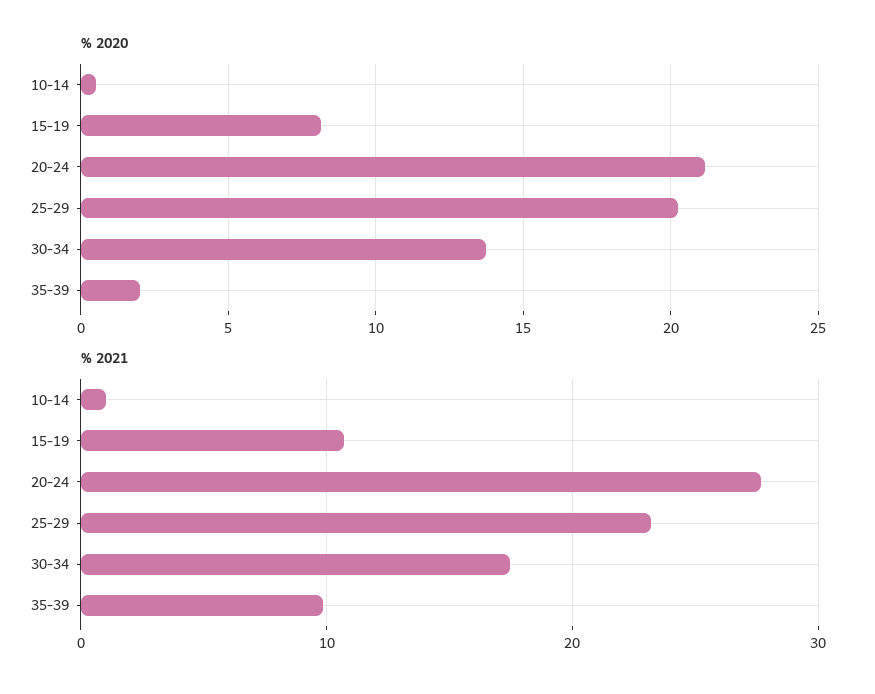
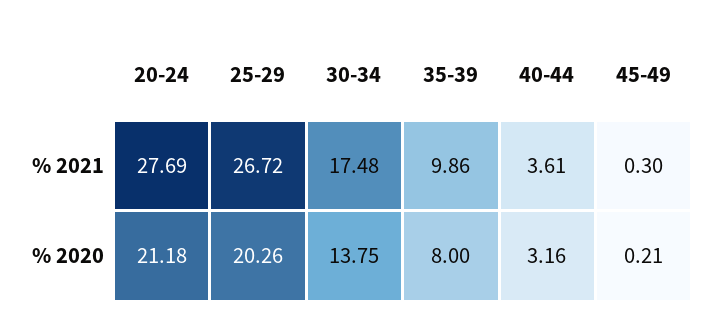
% 2020, 10-14: 0.5 -> none
% 2020, 15-19: 8 -> none
% 2020, 35-39: 2 -> 8
% 2021, 10-14: 1 -> none
% 2021, 15-19: 11 -> none
% 2021, 25-29: 23 -> 26.72
% 2021, 40-44: none -> 3.61
% 2021, 45-49: none -> 0.3
% 2020, 40-44: none -> 3.16
% 2020, 45-49: none -> 0.21

